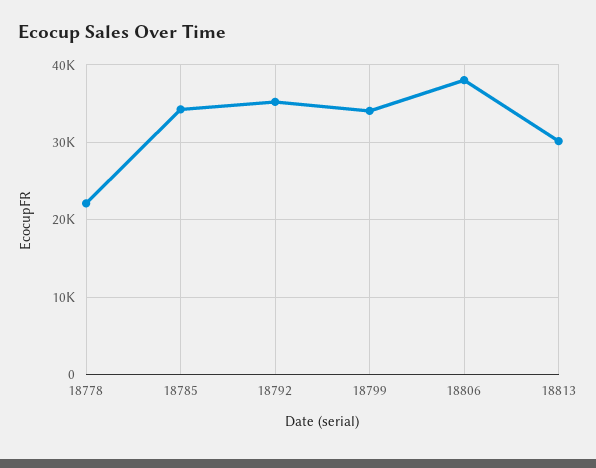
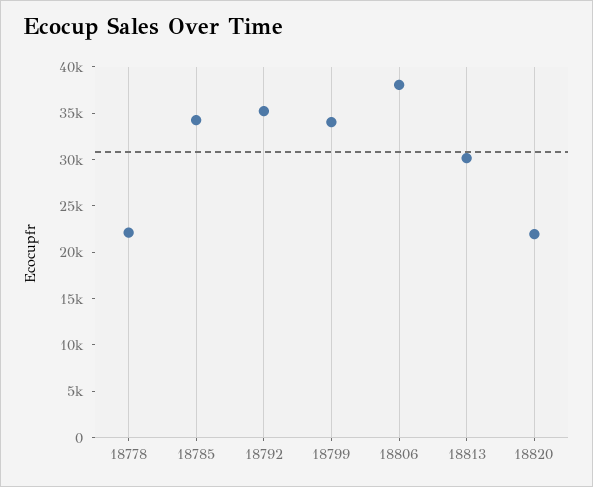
18820: none -> 22000

